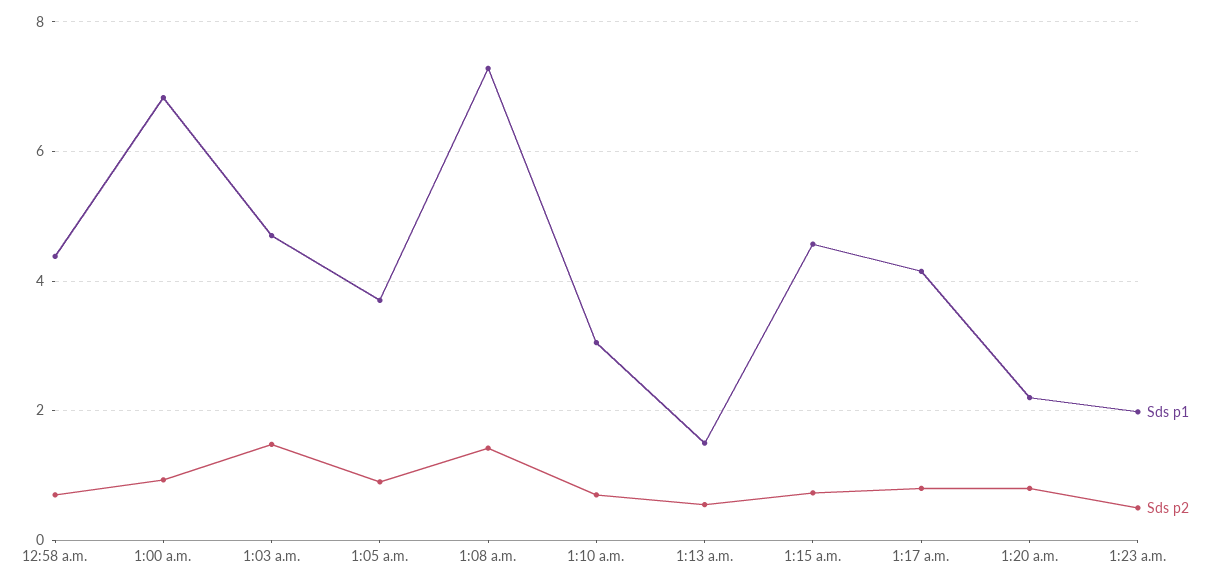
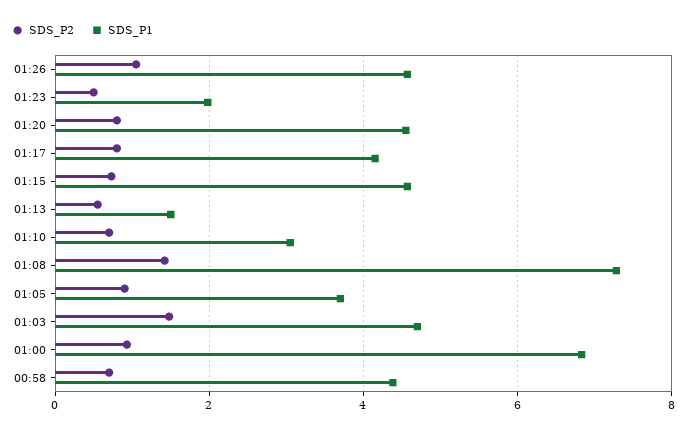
Sds p1, 1:20 a.m.: 2.2 -> 4.6
Sds p2, 01:26: none -> 1
Sds p1, 01:26: none -> 4.6

